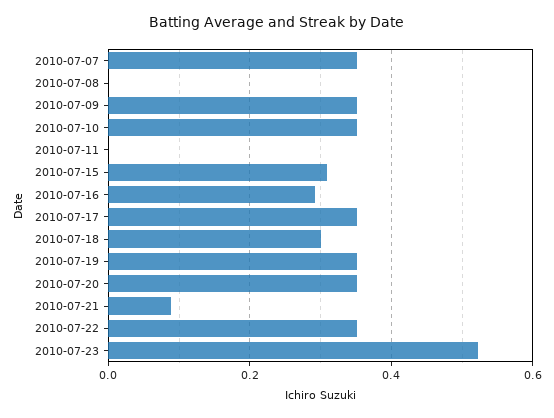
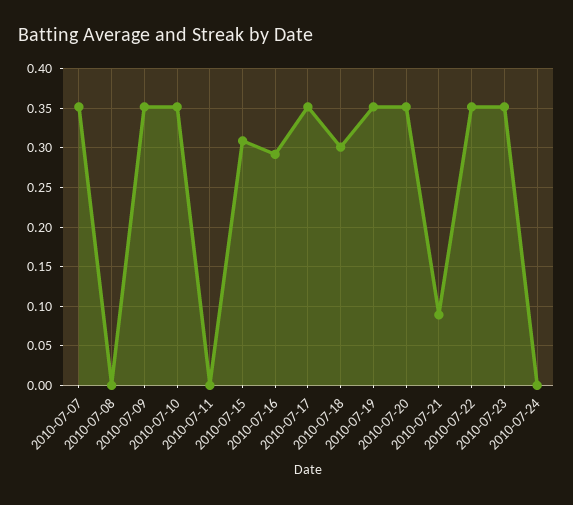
2010-07-23: 0.52 -> 0.35
2010-07-24: none -> 0

